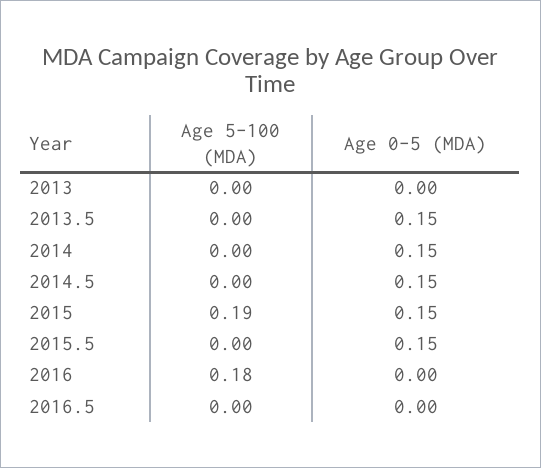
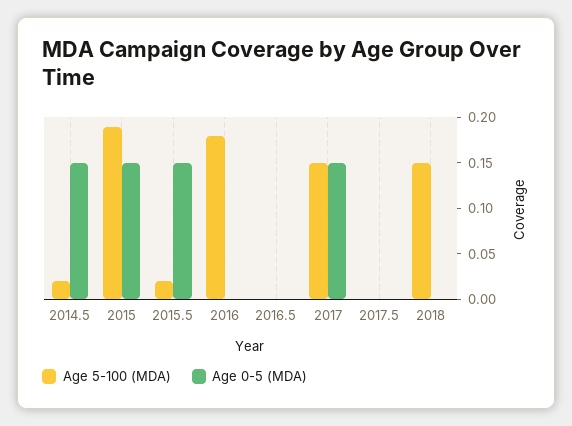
Age 5-100 (MDA), 2013: 0 -> none
Age 0-5 (MDA), 2013: 0 -> none
Age 5-100 (MDA), 2013.5: 0 -> none
Age 0-5 (MDA), 2013.5: 0.15 -> none
Age 5-100 (MDA), 2014: 0 -> none
Age 0-5 (MDA), 2014: 0.15 -> none
Age 5-100 (MDA), 2014.5: 0 -> 0.02
Age 5-100 (MDA), 2015.5: 0 -> 0.02
Age 5-100 (MDA), 2017: none -> 0.15
Age 0-5 (MDA), 2017: none -> 0.15
Age 5-100 (MDA), 2017.5: none -> 0
Age 0-5 (MDA), 2017.5: none -> 0
Age 5-100 (MDA), 2018: none -> 0.15
Age 0-5 (MDA), 2018: none -> 0

